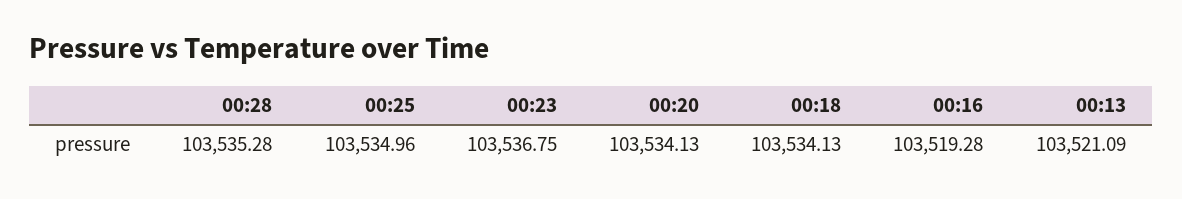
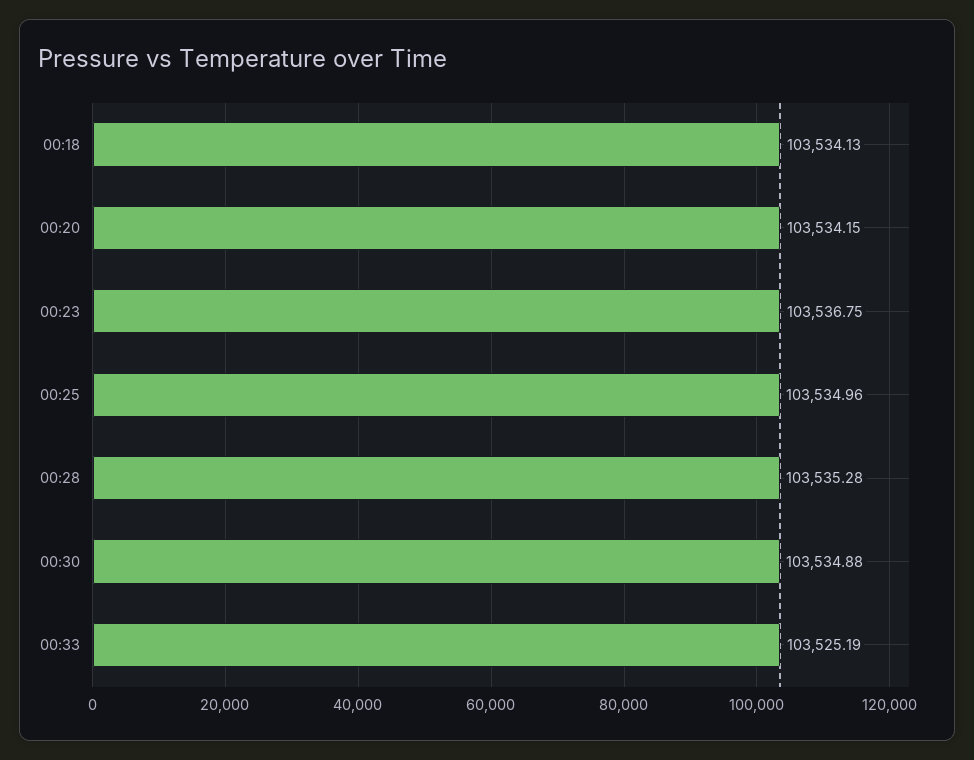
00:20: 103534.13 -> 103534.15
00:16: 103519.28 -> none
00:13: 103521.09 -> none
00:30: none -> 103534.88
00:33: none -> 103525.19

